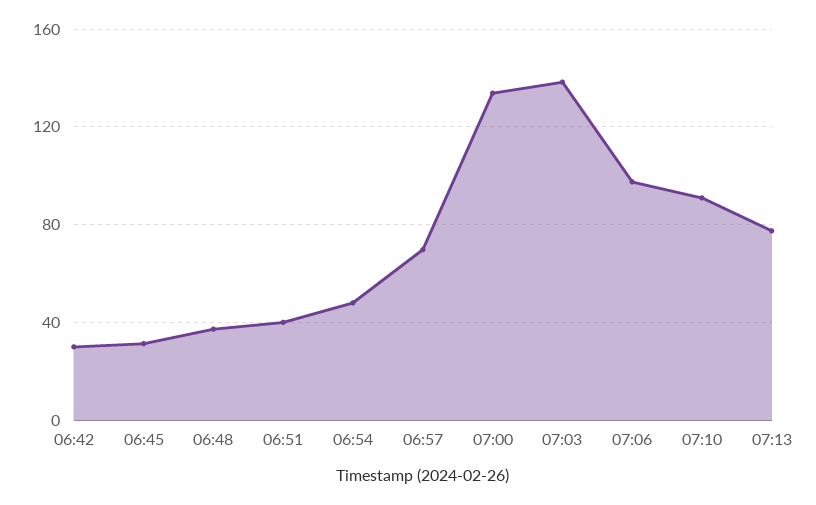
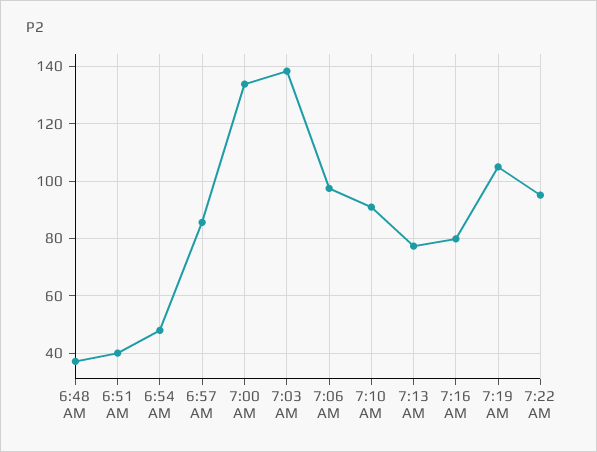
06:42: 30 -> none
06:45: 30 -> none
06:57: 70 -> 85
7:16 AM: none -> 80
7:19 AM: none -> 105
7:22 AM: none -> 95

